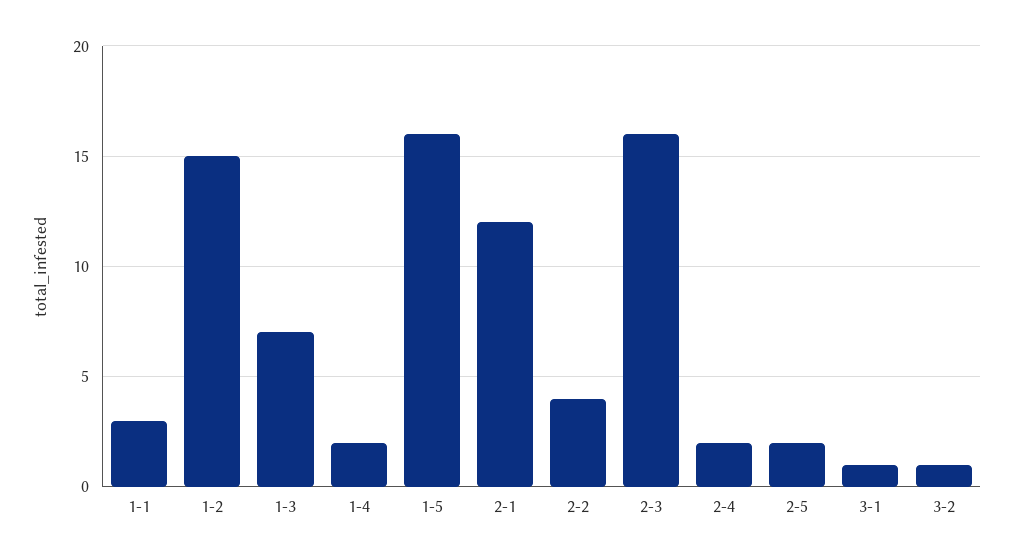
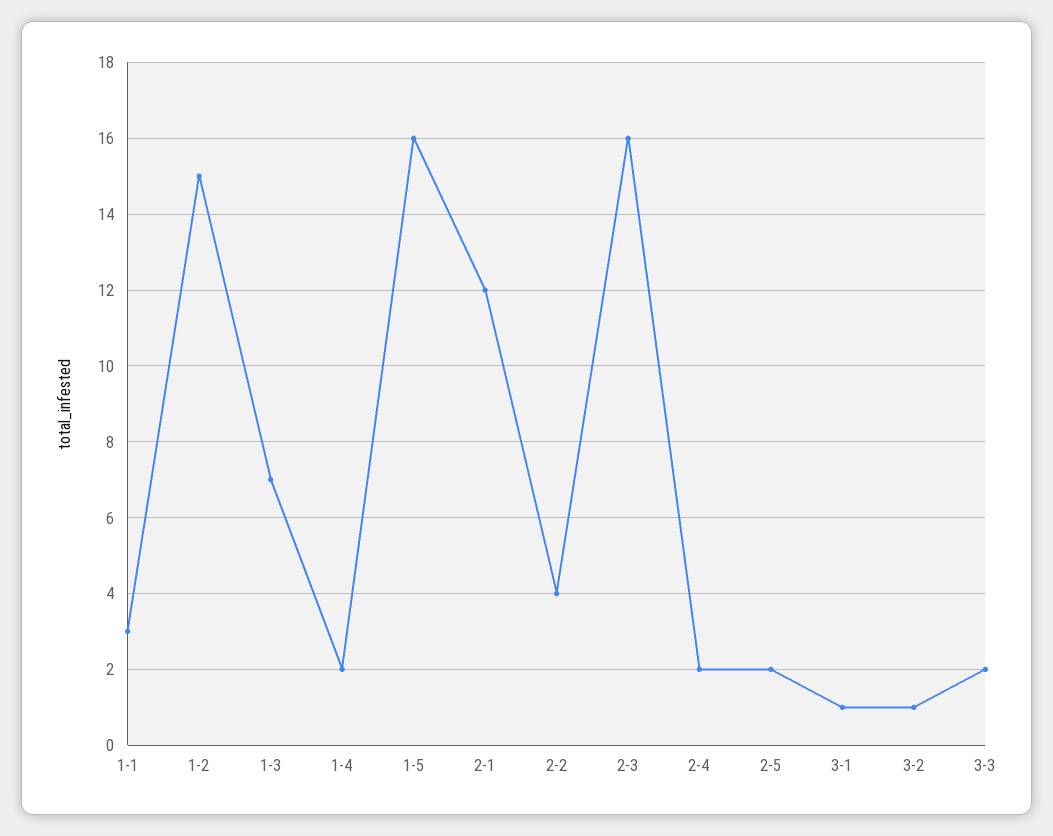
3-3: none -> 2

